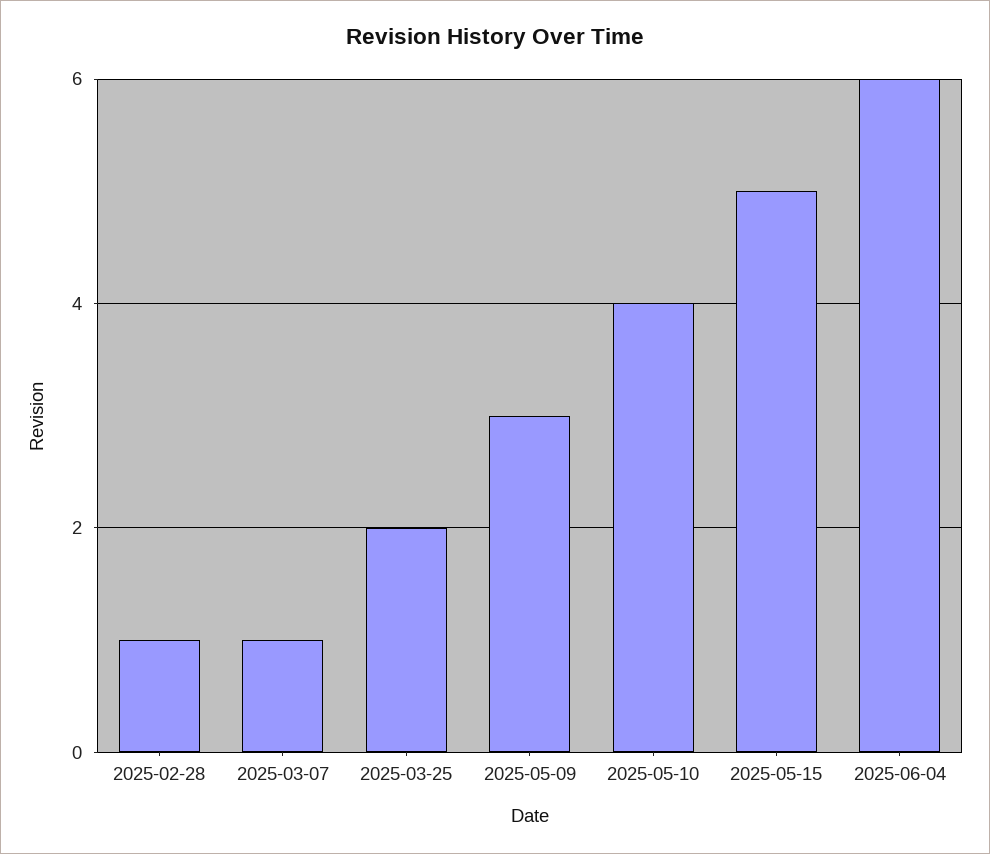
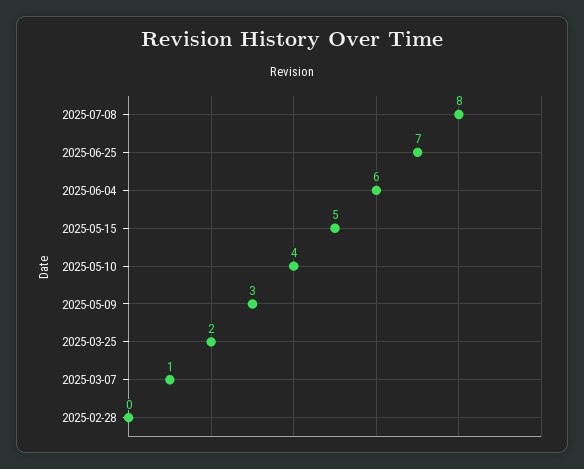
2025-02-28: 1 -> 0
2025-07-08: none -> 8
2025-06-25: none -> 7

